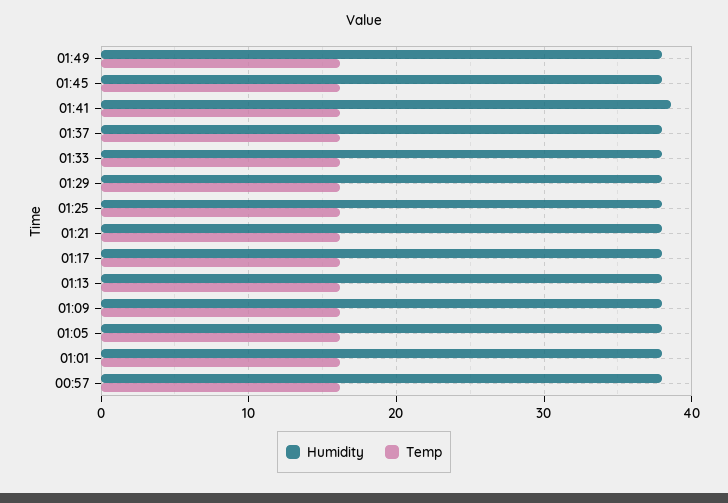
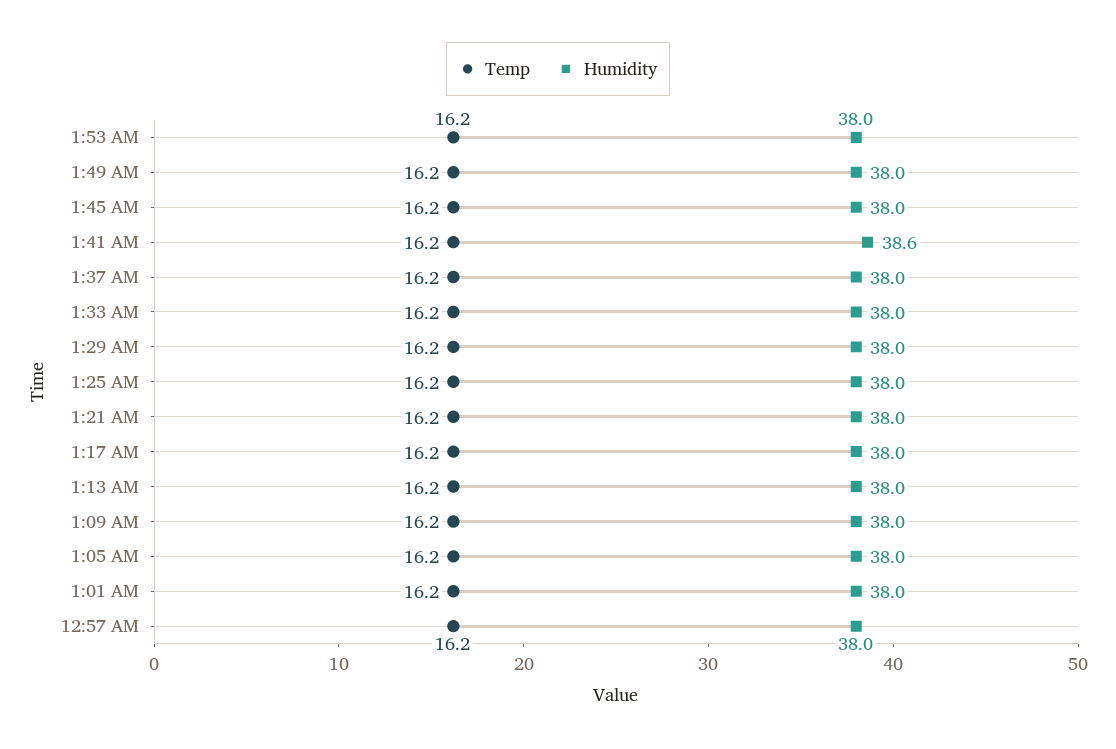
Temp, 1:53 AM: none -> 16.2
Humidity, 1:53 AM: none -> 38

